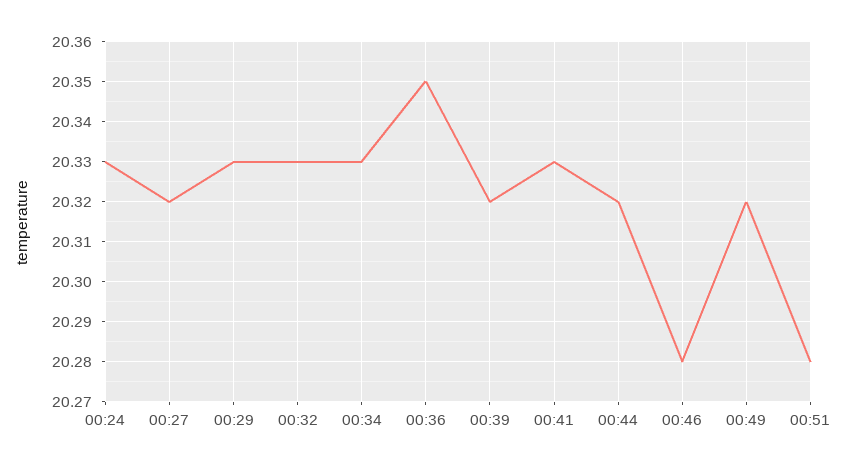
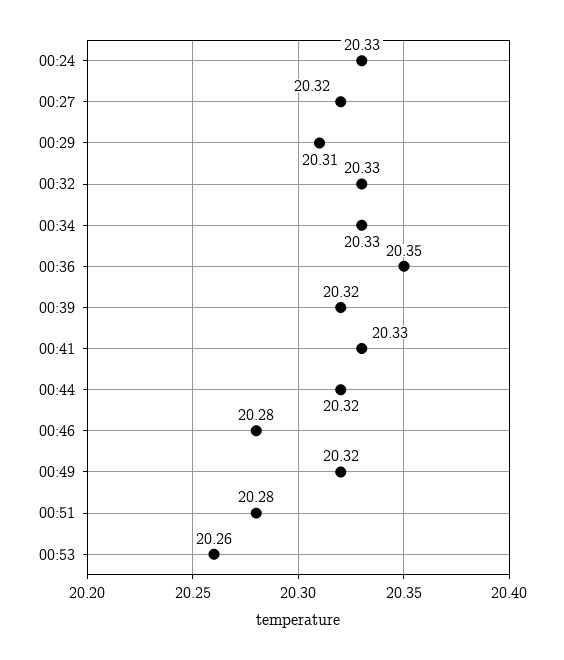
00:29: 20.33 -> 20.31
00:53: none -> 20.26

